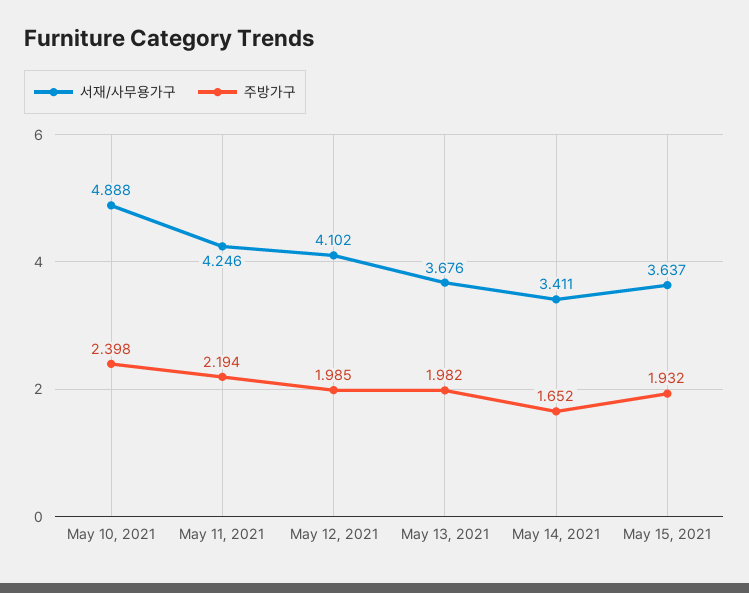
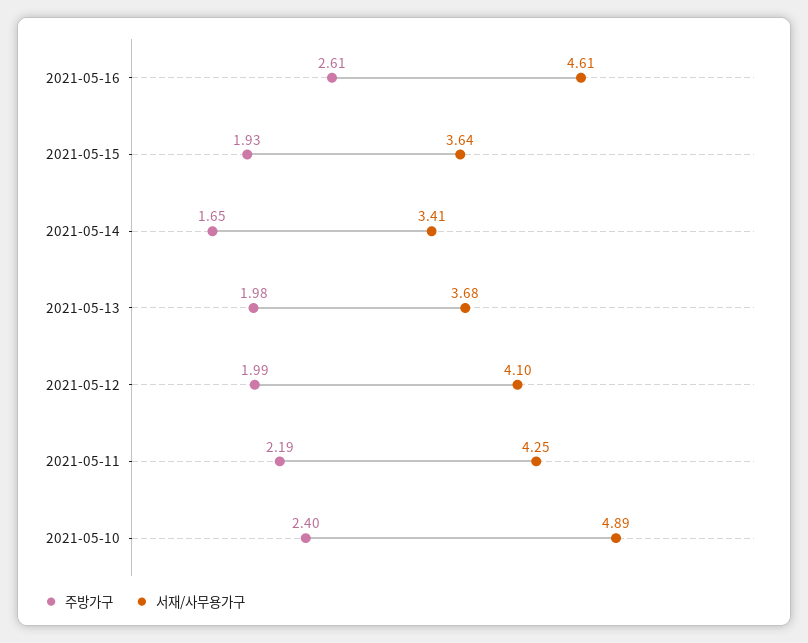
주방가구, 2021-05-16: none -> 2.61
서재/사무용가구, 2021-05-16: none -> 4.61

